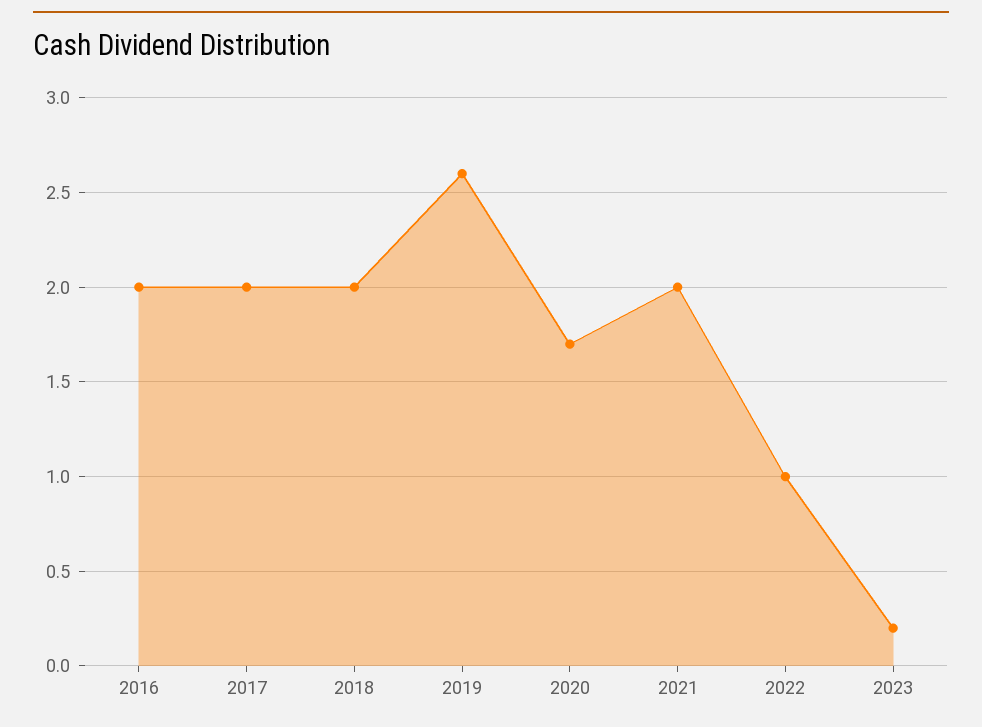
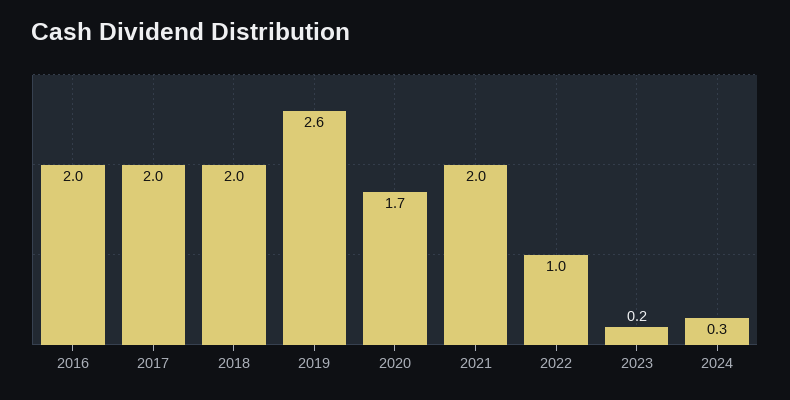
2024: none -> 0.3

